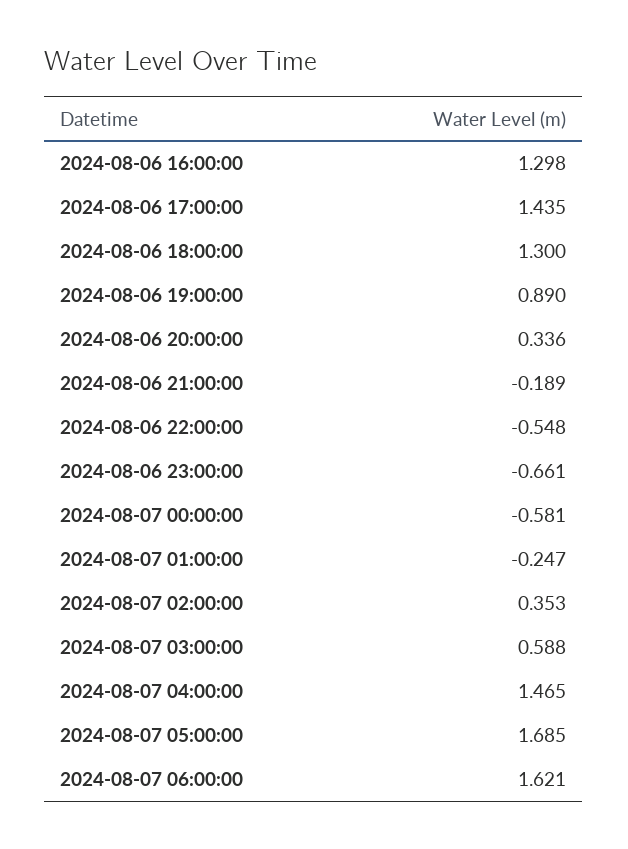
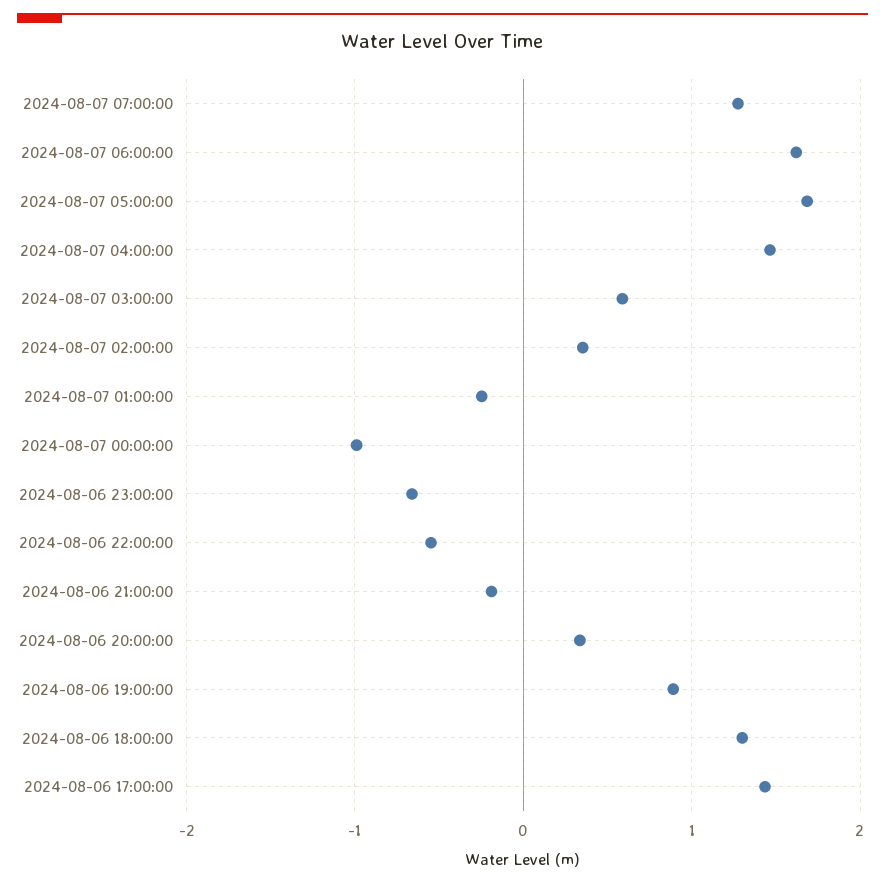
2024-08-06 16:00:00: 1.298 -> none
2024-08-07 00:00:00: -0.581 -> -1
2024-08-07 07:00:00: none -> 1.3

